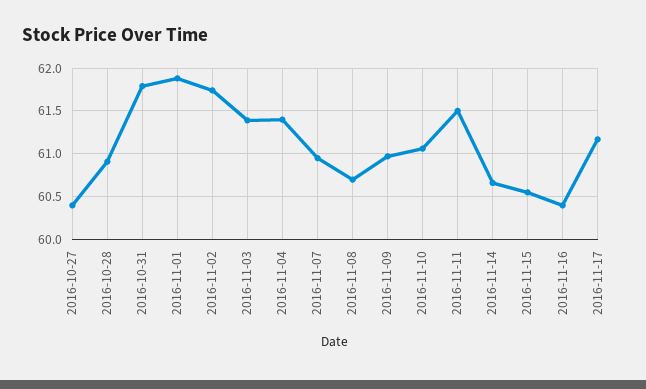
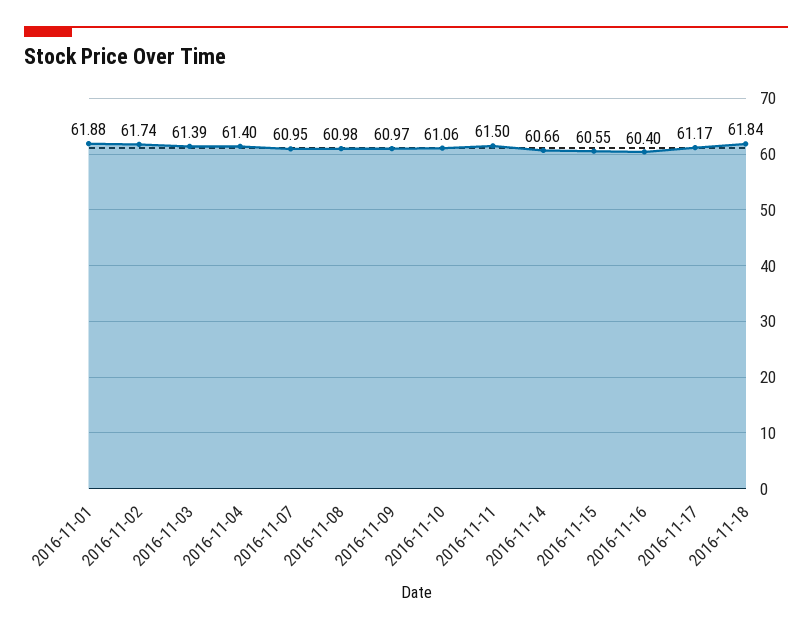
2016-10-27: 60.4 -> none
2016-10-28: 60.9 -> none
2016-10-31: 61.8 -> none
2016-11-08: 60.7 -> 60.98
2016-11-18: none -> 61.84

